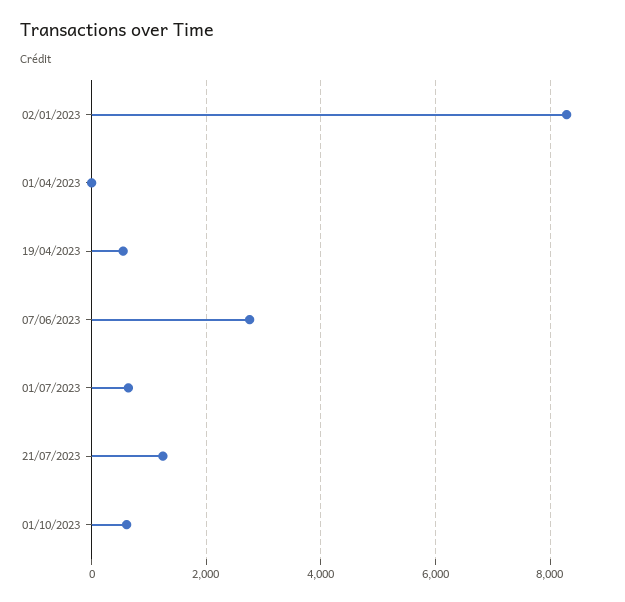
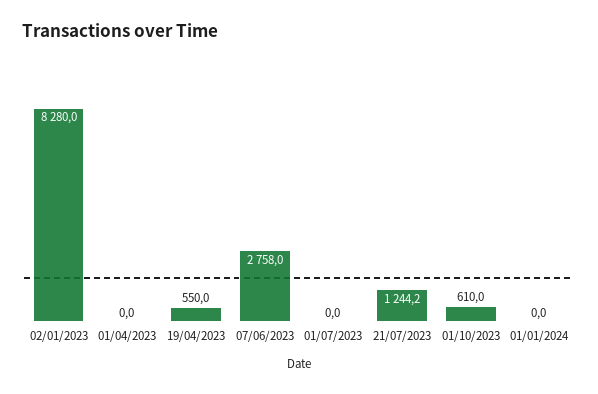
01/07/2023: 600 -> 0
01/01/2024: none -> 0

